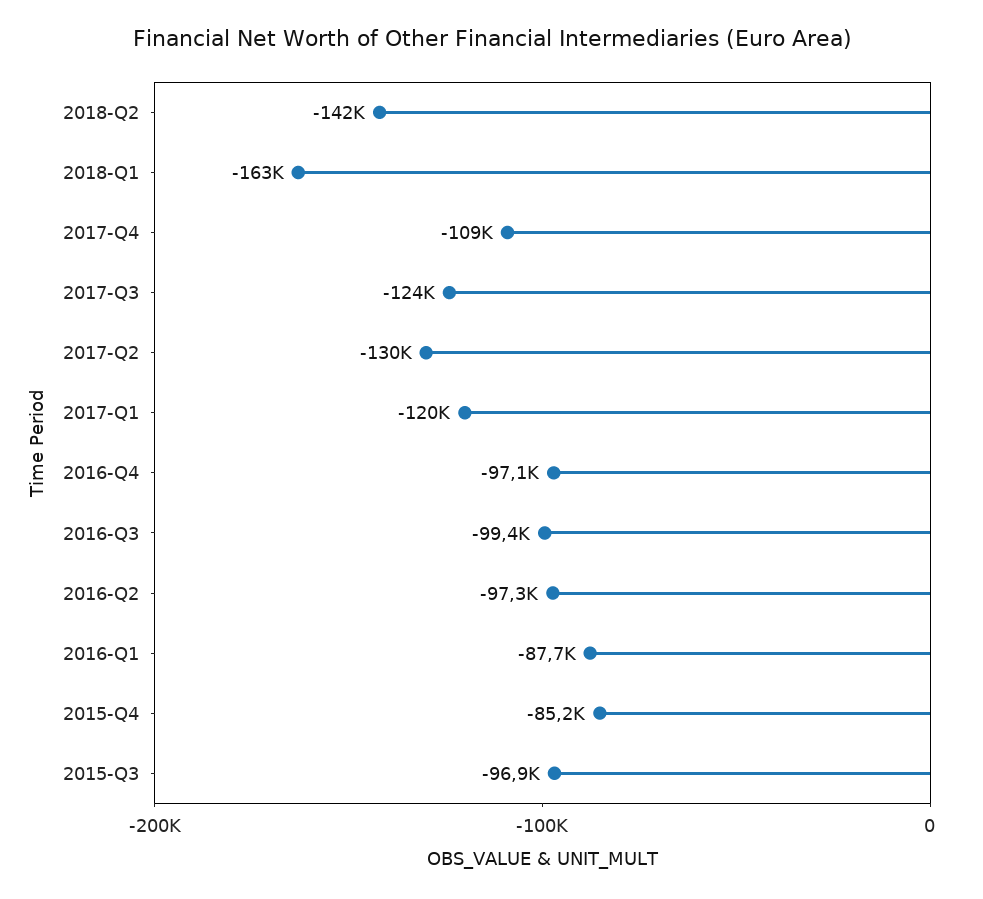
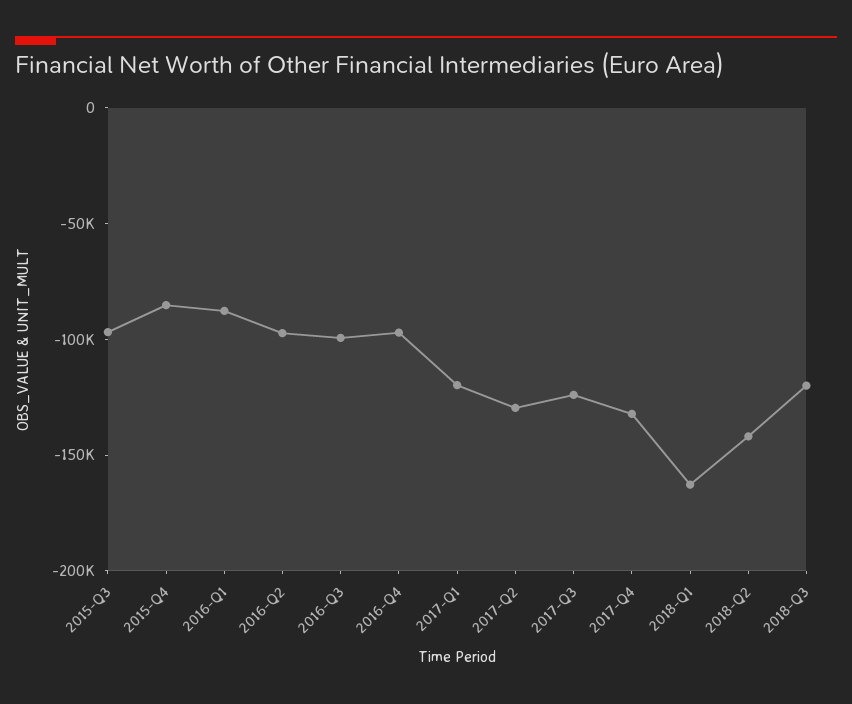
2017-Q4: -109000 -> -130000
2018-Q3: none -> -120000

